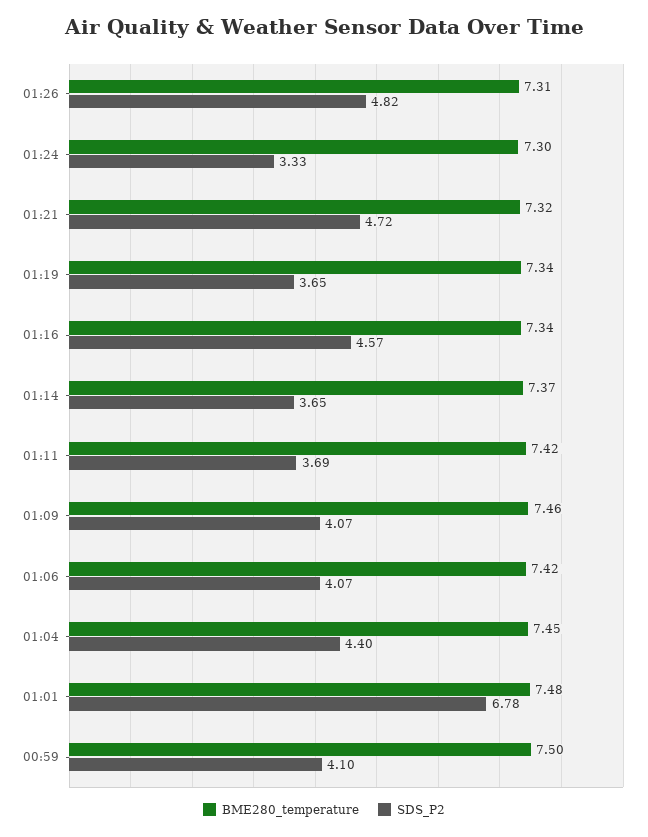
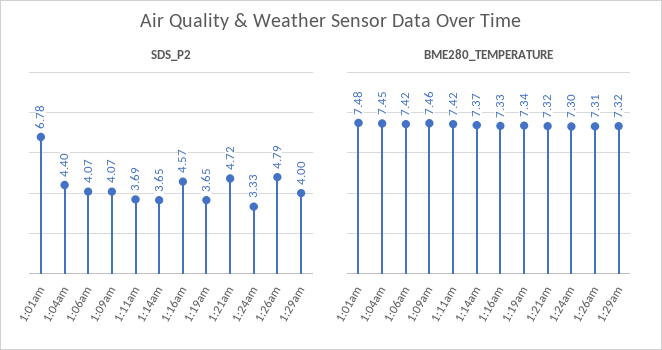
SDS_P2, 01:26: 4.82 -> 4.79
BME280_temperature, 01:16: 7.34 -> 7.33
BME280_temperature, 00:59: 7.5 -> none
SDS_P2, 00:59: 4.1 -> none
SDS_P2, 1:29am: none -> 4
BME280_temperature, 1:29am: none -> 7.32

